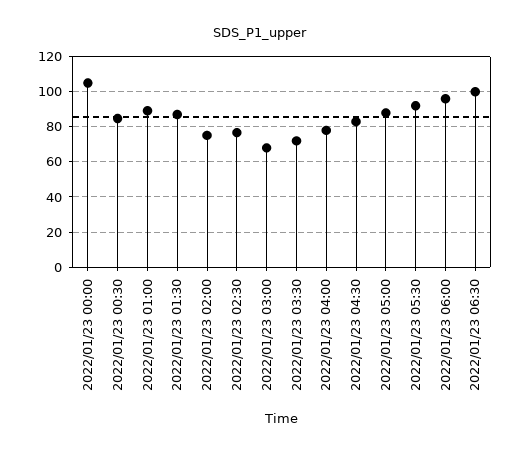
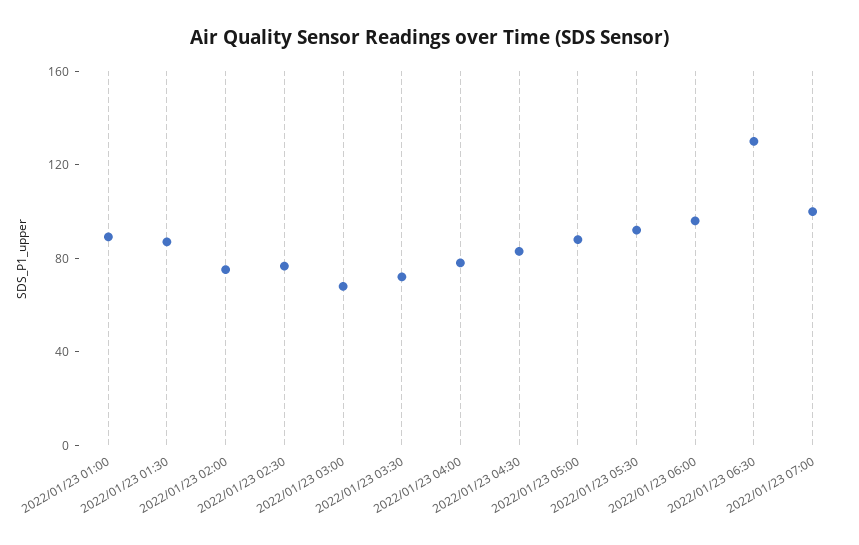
2022/01/23 00:00: 105 -> none
2022/01/23 00:30: 85 -> none
2022/01/23 06:30: 100 -> 130
2022/01/23 07:00: none -> 100

